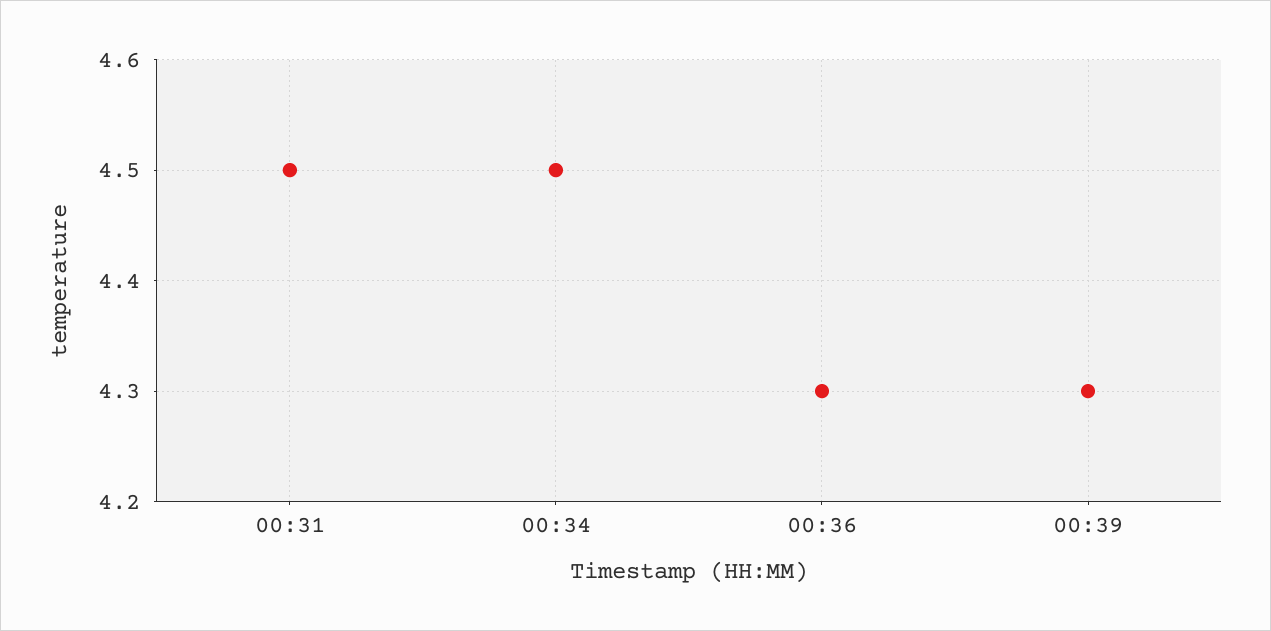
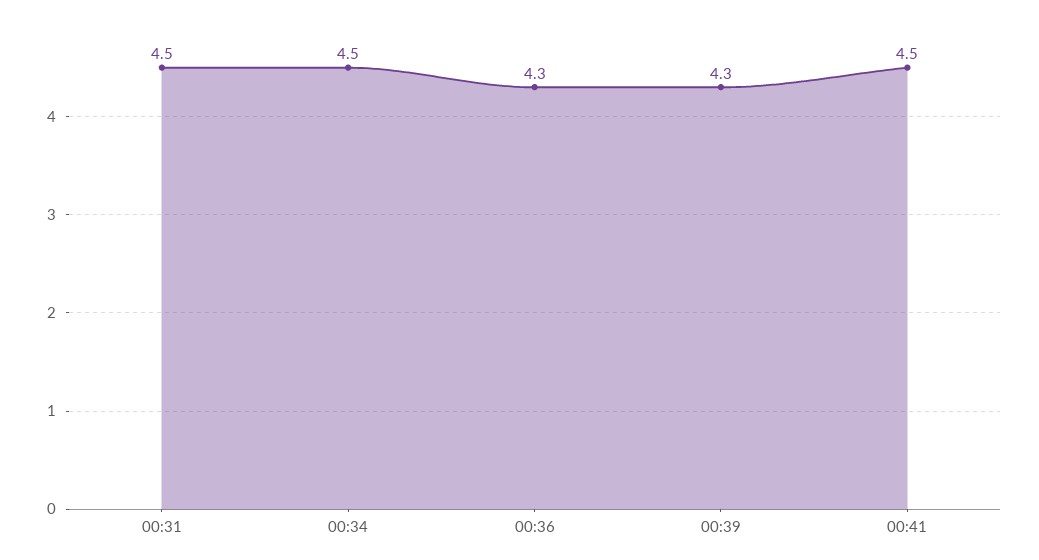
00:41: none -> 4.5

